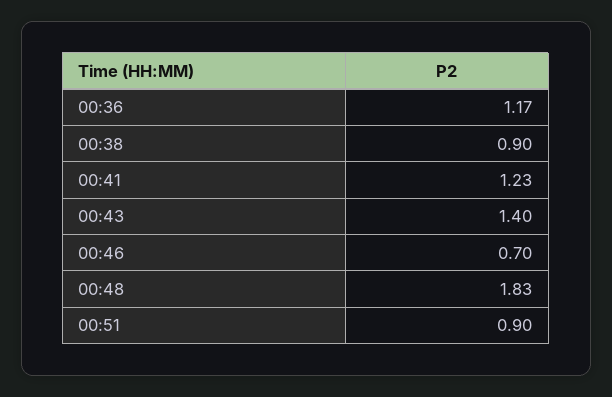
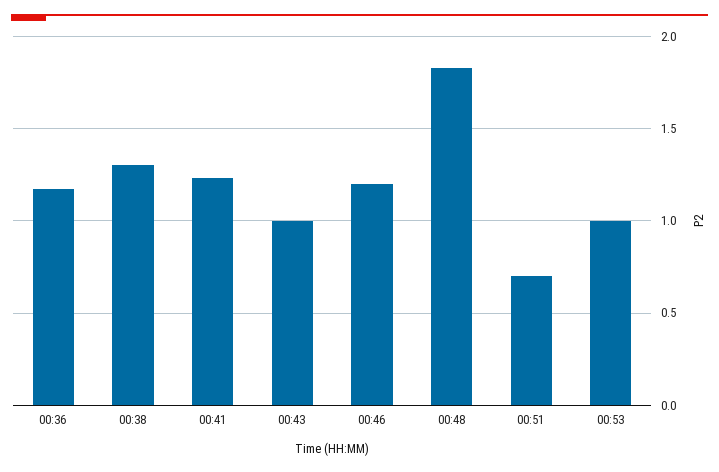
00:38: 0.9 -> 1.3
00:43: 1.4 -> 1
00:46: 0.7 -> 1.2
00:51: 0.9 -> 0.7
00:53: none -> 1

